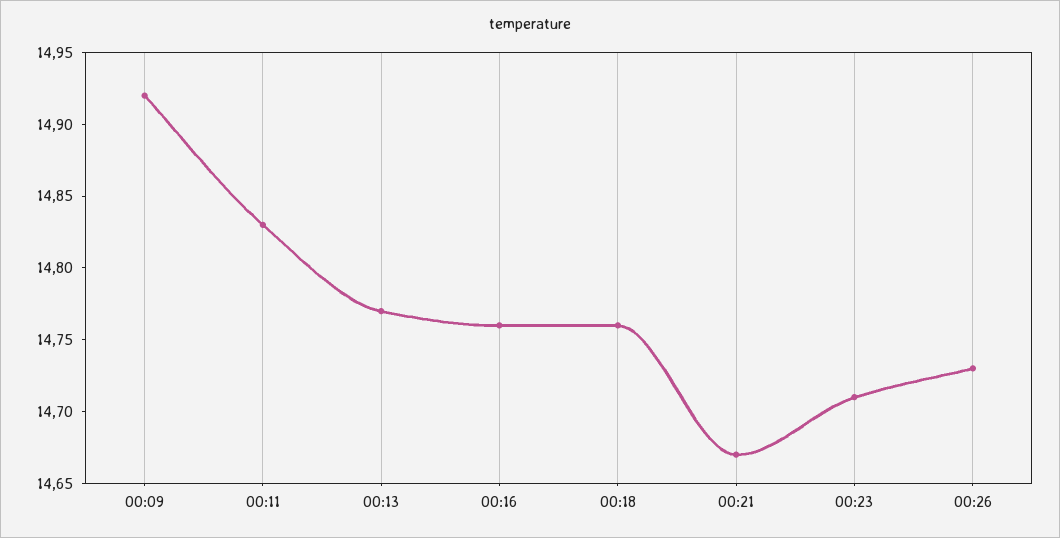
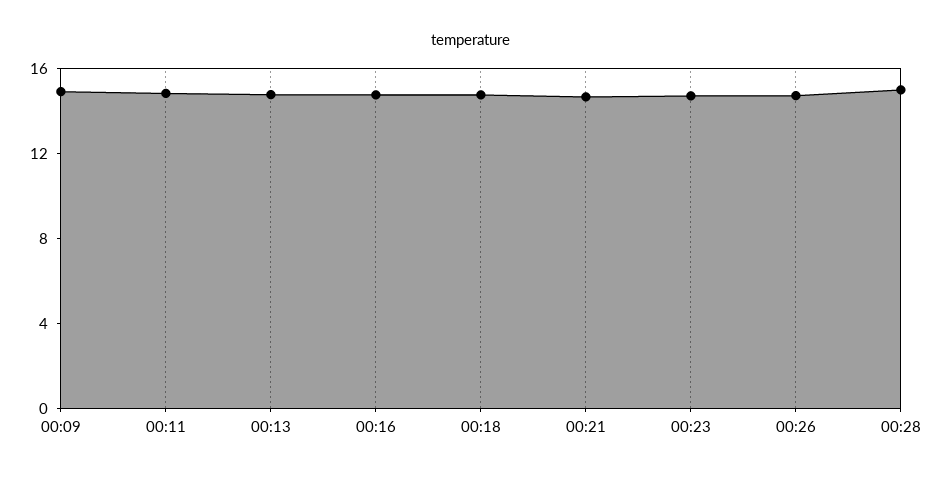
00:28: none -> 15

